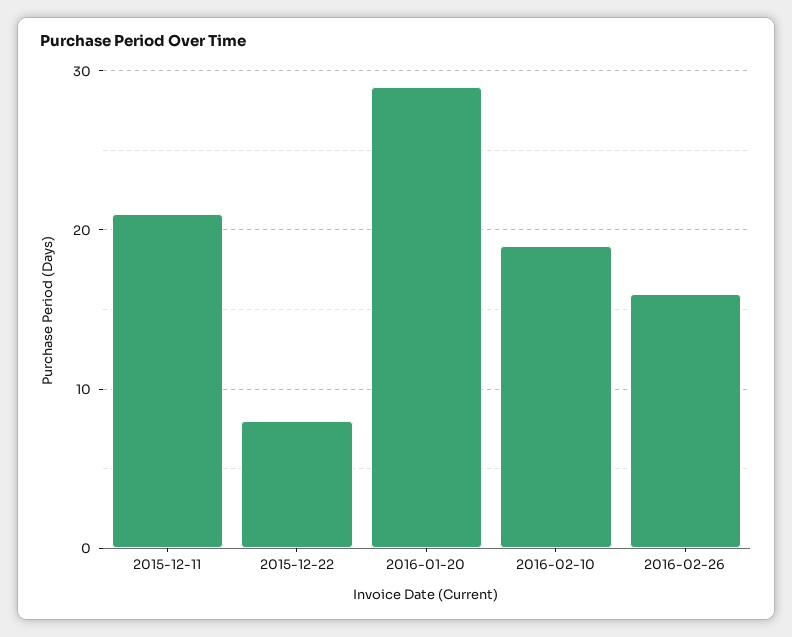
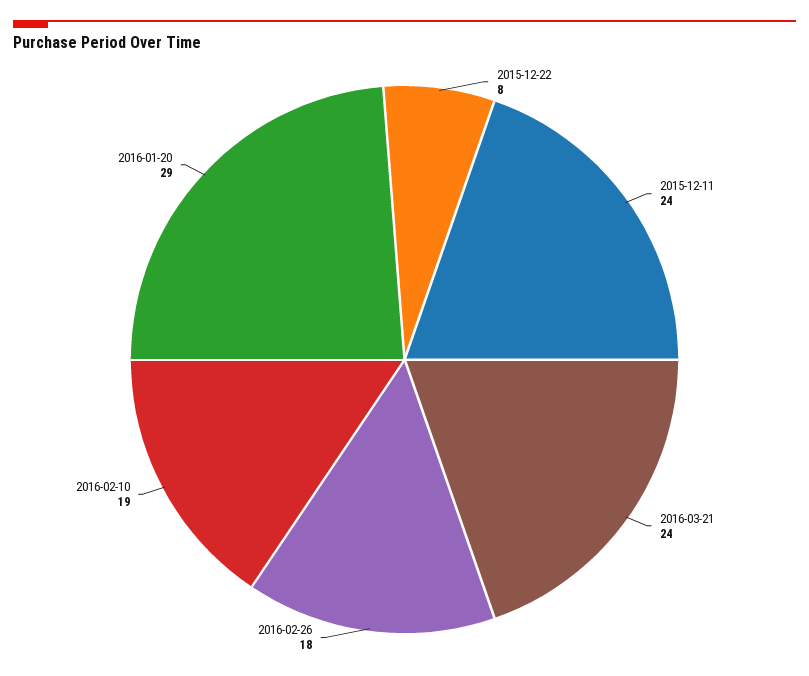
2015-12-11: 21 -> 24
2016-02-26: 16 -> 18
2016-03-21: none -> 24

